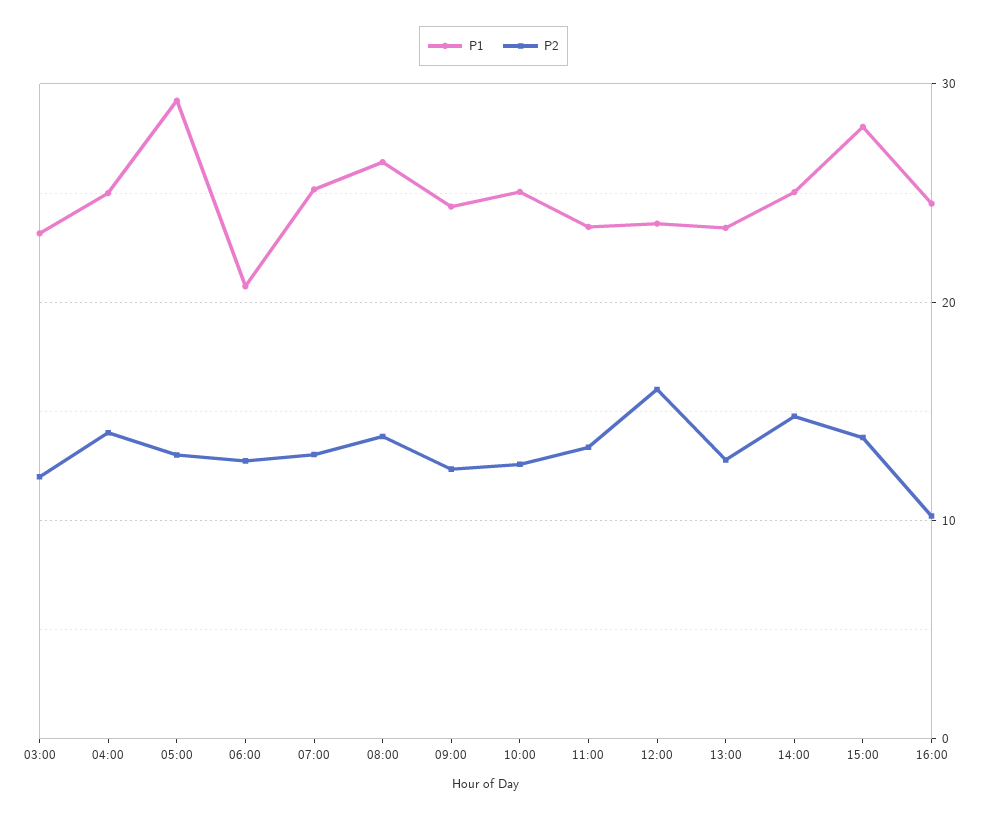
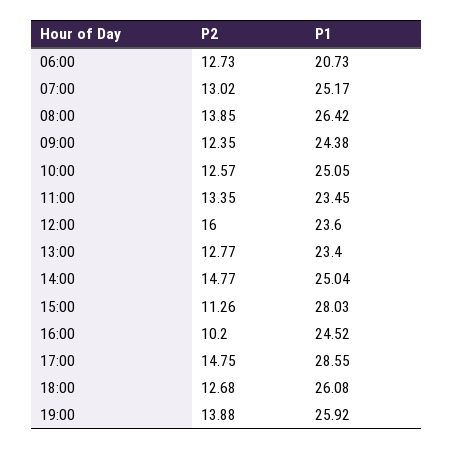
P1, 03:00: 23 -> none
P2, 03:00: 12 -> none
P1, 04:00: 25 -> none
P2, 04:00: 14 -> none
P1, 05:00: 29 -> none
P2, 05:00: 13 -> none
P2, 15:00: 14 -> 11.26
P2, 17:00: none -> 14.75
P1, 17:00: none -> 28.55
P2, 18:00: none -> 12.68
P1, 18:00: none -> 26.08
P2, 19:00: none -> 13.88
P1, 19:00: none -> 25.92

